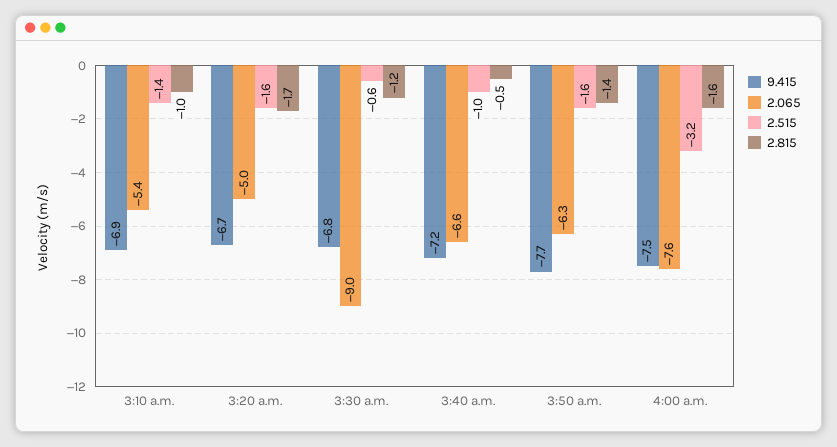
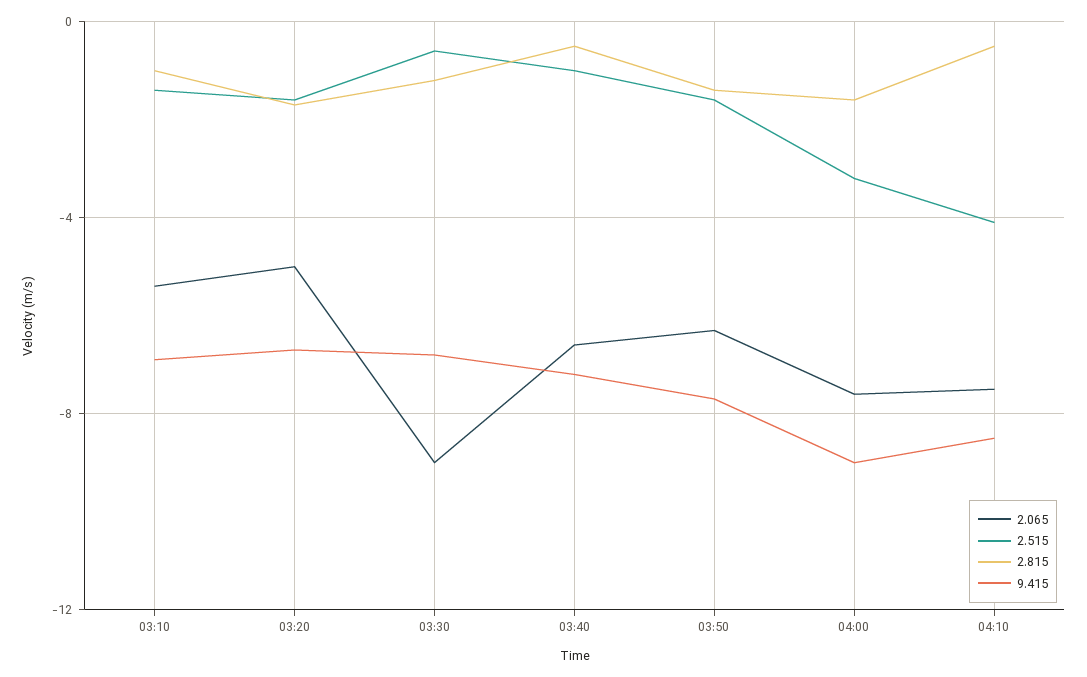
9.415, 4:00 a.m.: -7.5 -> -9
2.065, 04:10: none -> -7.5
2.515, 04:10: none -> -4
2.815, 04:10: none -> -0.5
9.415, 04:10: none -> -8.5

